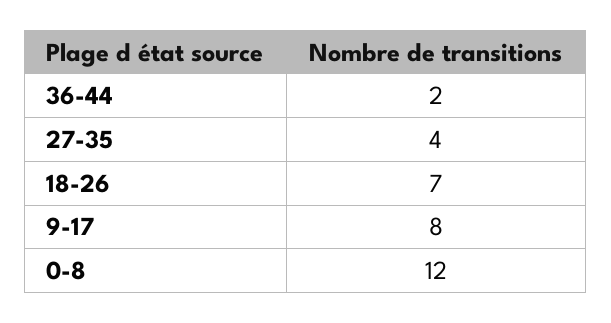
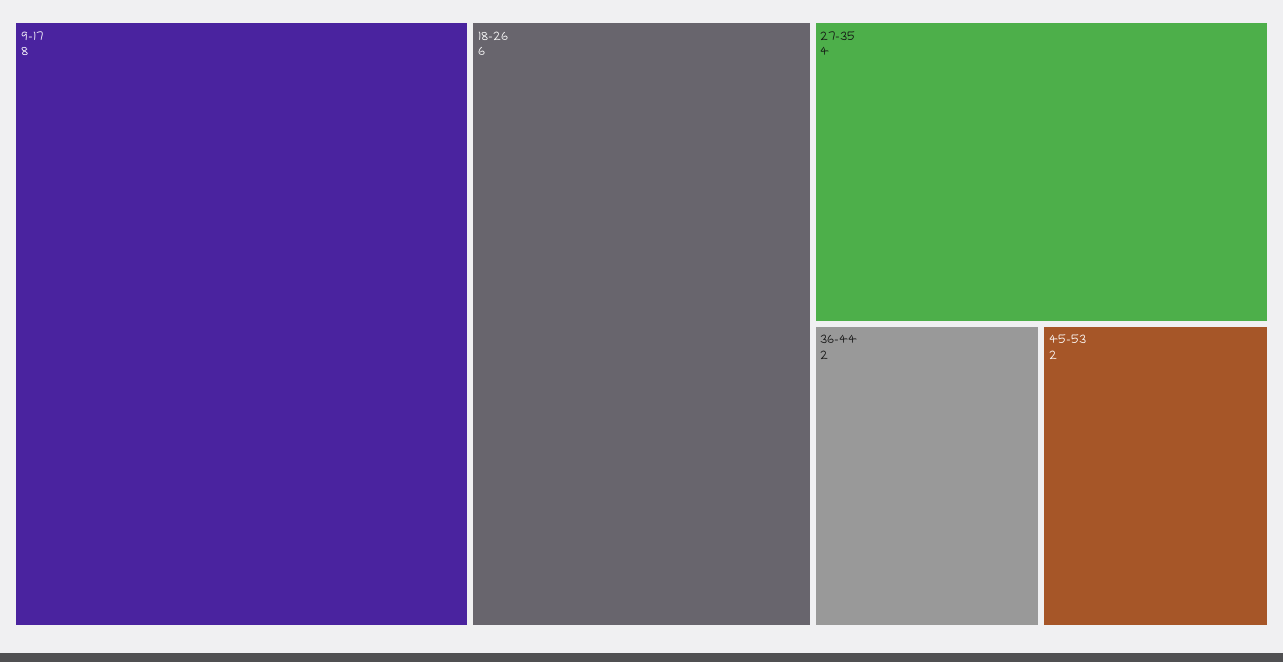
18-26: 7 -> 6
0-8: 12 -> none
45-53: none -> 2

